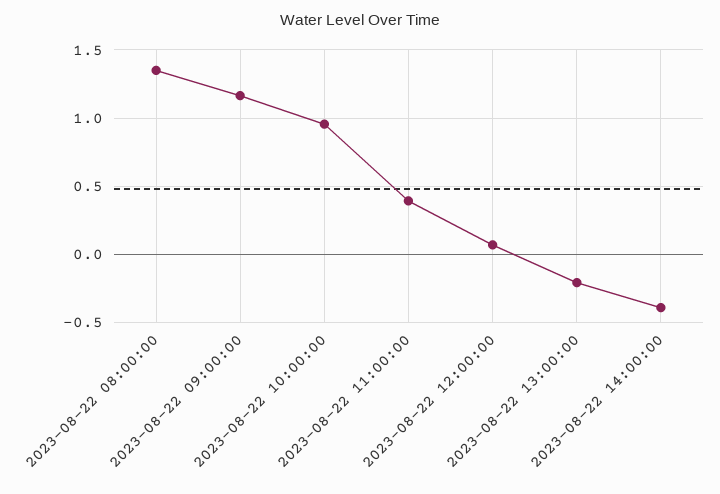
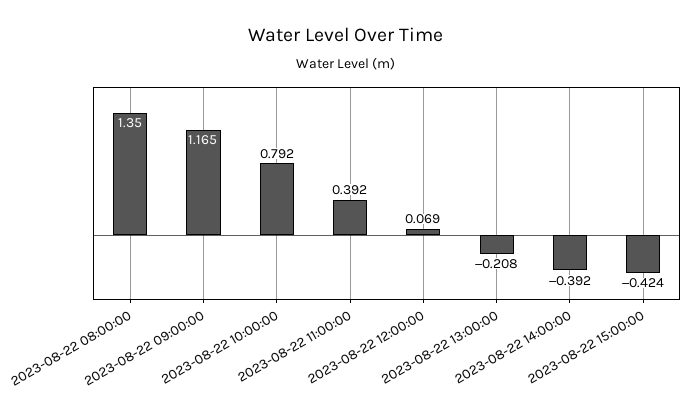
2023-08-22 10:00:00: 0.95 -> 0.792
2023-08-22 15:00:00: none -> -0.424

